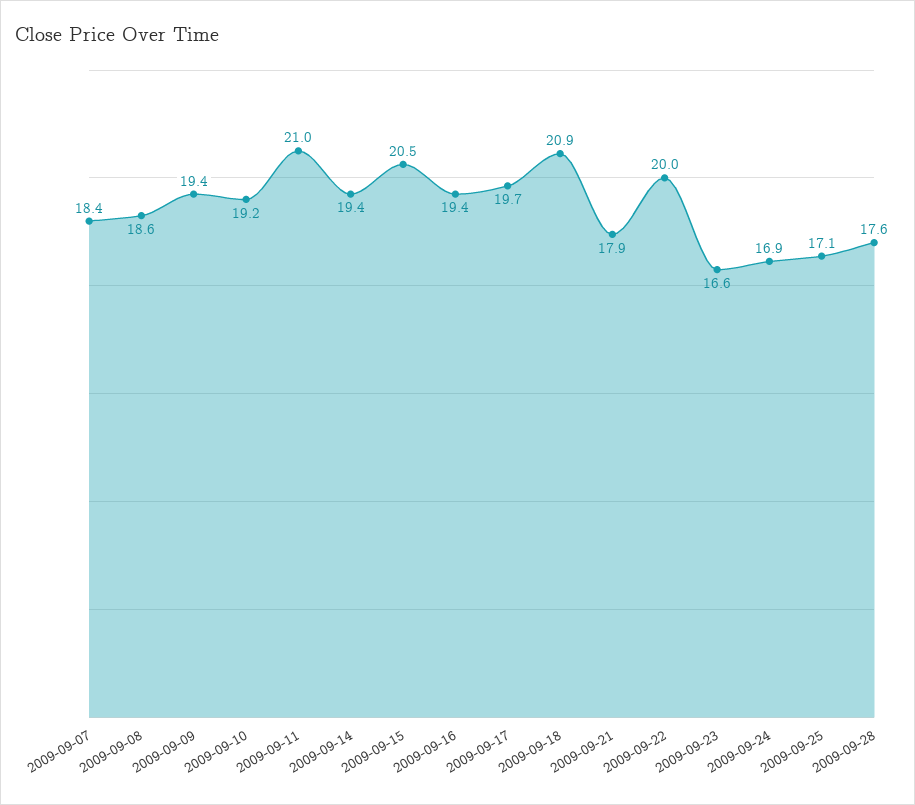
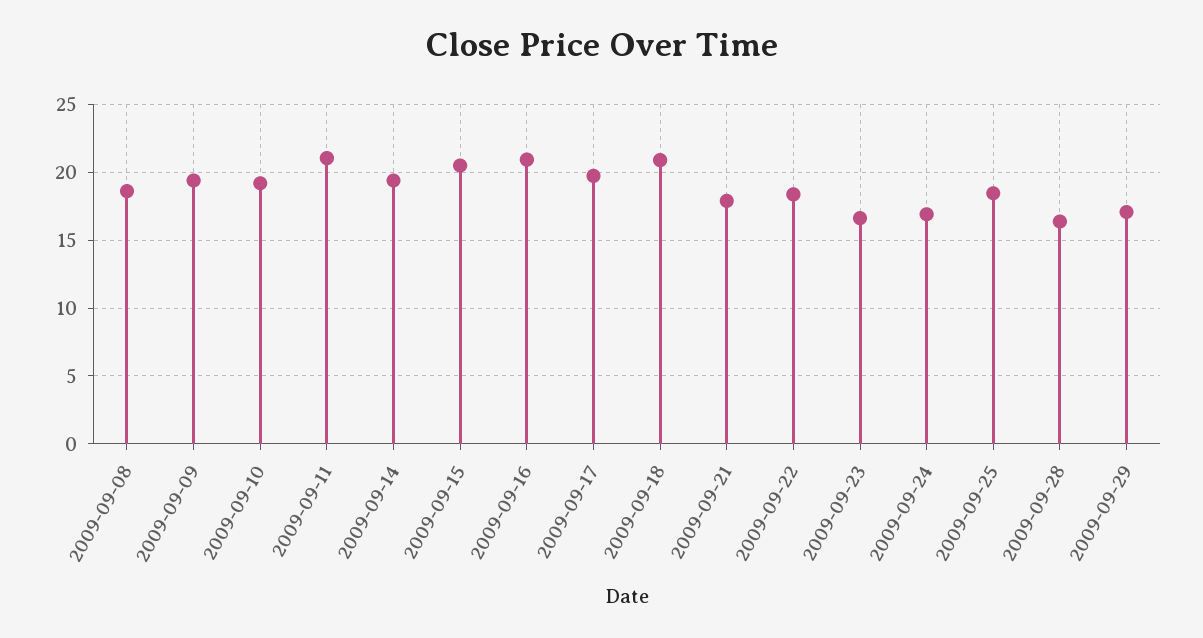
2009-09-07: 18.4 -> none
2009-09-16: 19.4 -> 21
2009-09-22: 20 -> 18.5
2009-09-25: 17.1 -> 18.5
2009-09-28: 17.6 -> 16.5
2009-09-29: none -> 17

